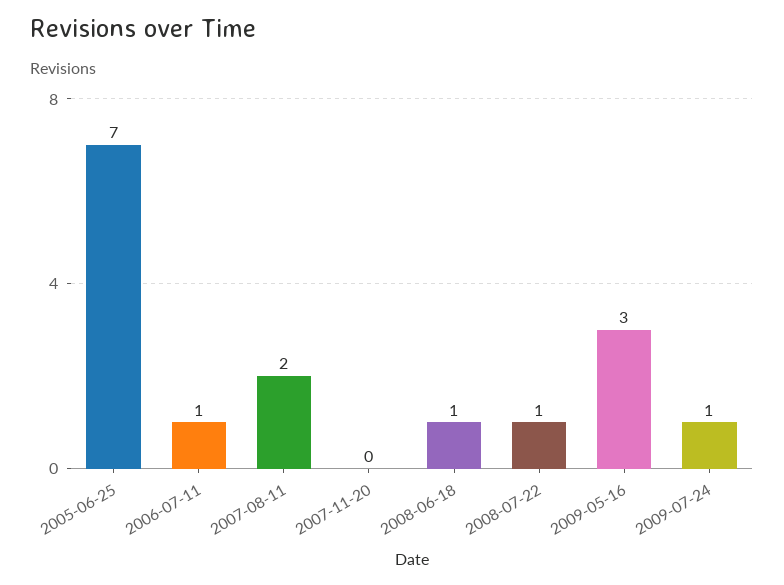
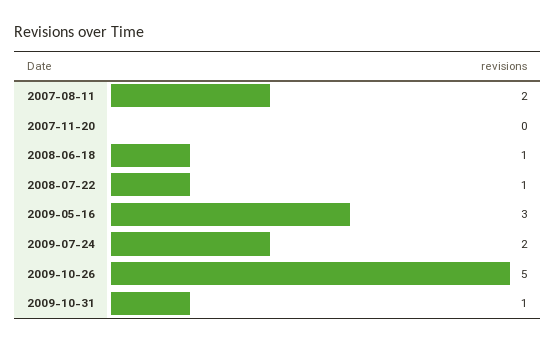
2005-06-25: 7 -> none
2006-07-11: 1 -> none
2009-07-24: 1 -> 2
2009-10-26: none -> 5
2009-10-31: none -> 1

